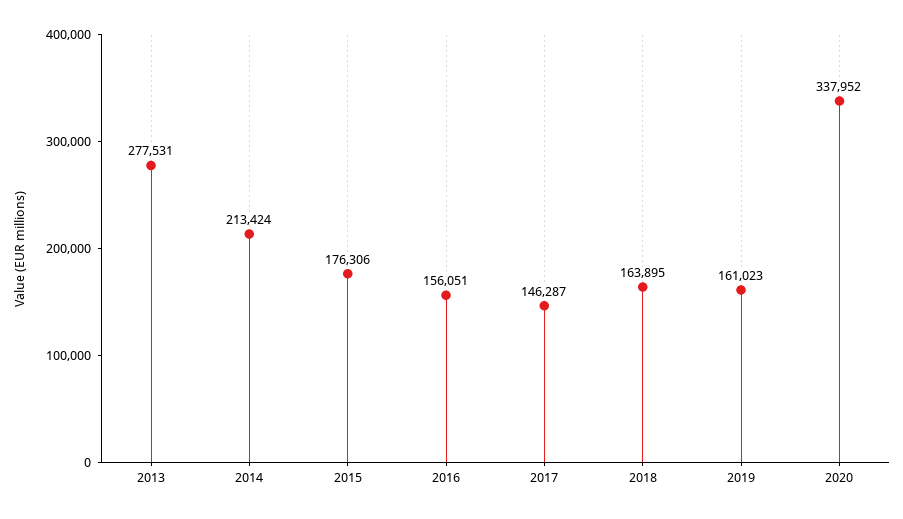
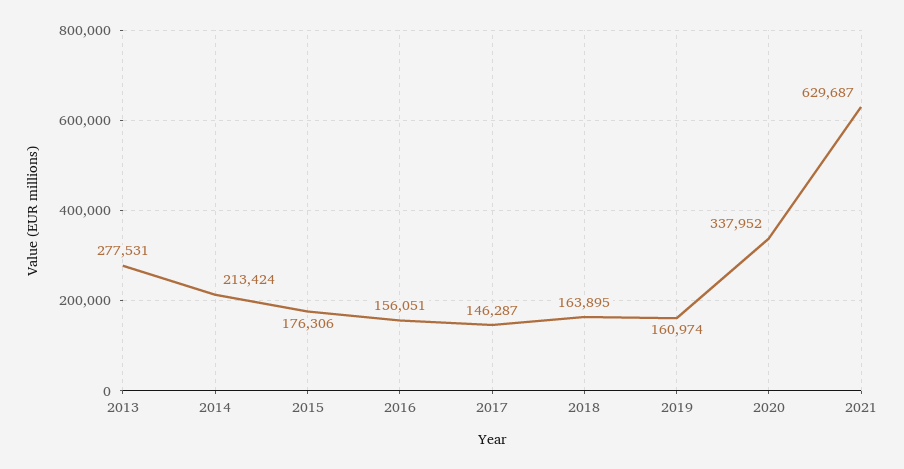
2019: 161023 -> 160974
2021: none -> 629687

